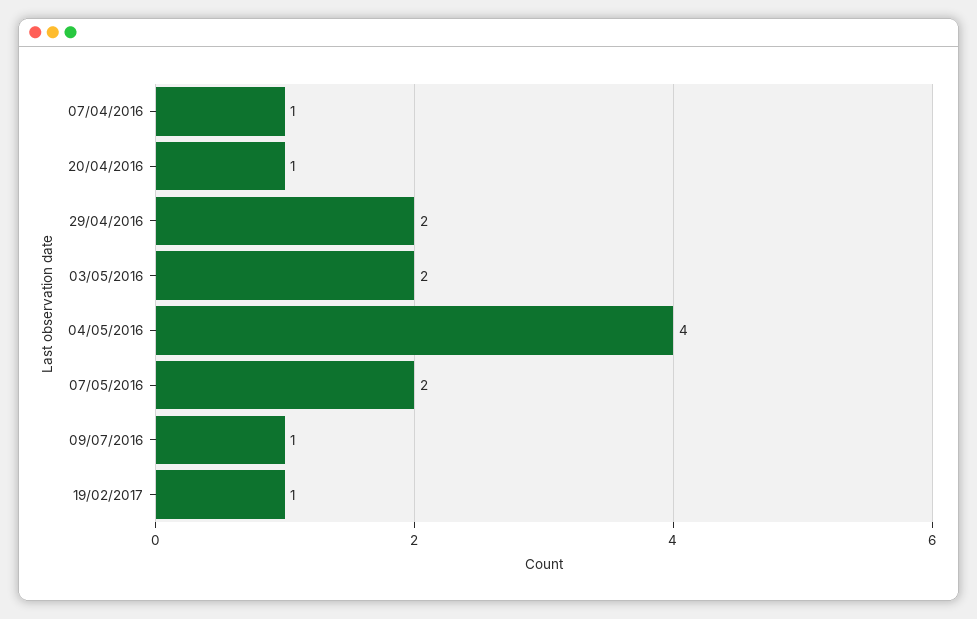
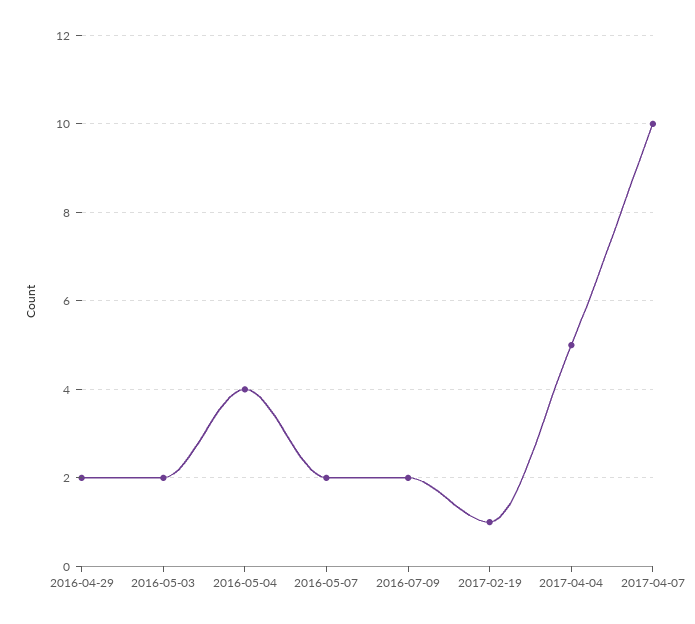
07/04/2016: 1 -> none
20/04/2016: 1 -> none
09/07/2016: 1 -> 2
2017-04-04: none -> 5
2017-04-07: none -> 10

